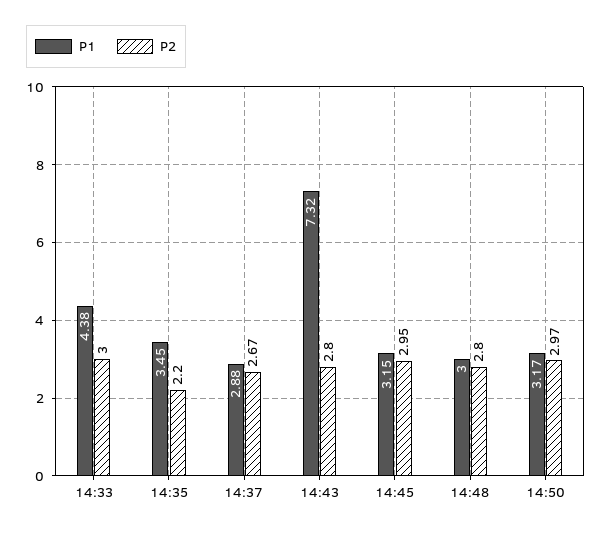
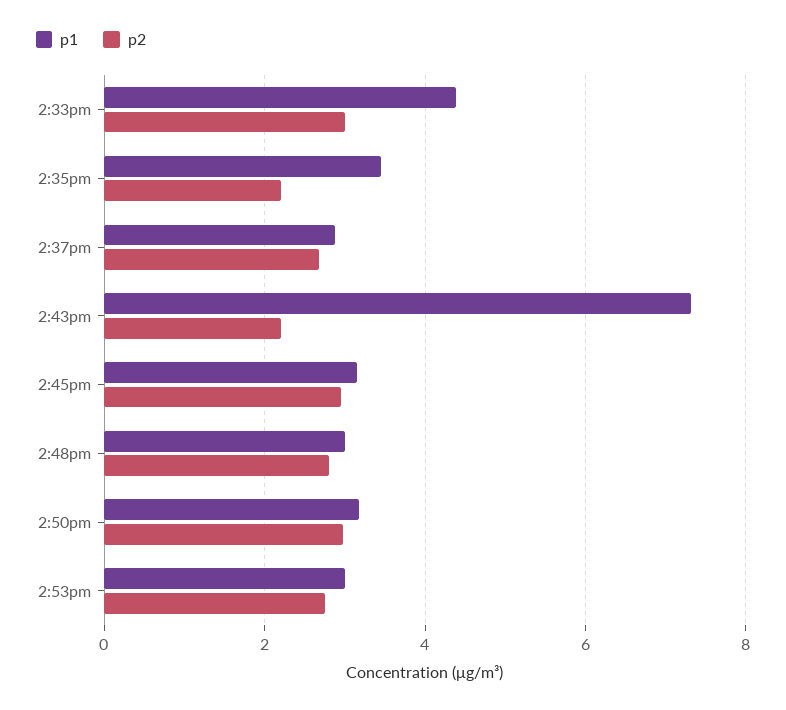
P2, 14:43: 2.8 -> 2.2
P1, 2:53pm: none -> 3
P2, 2:53pm: none -> 2.8

